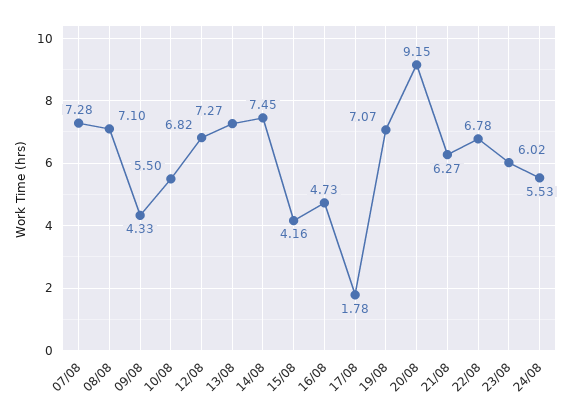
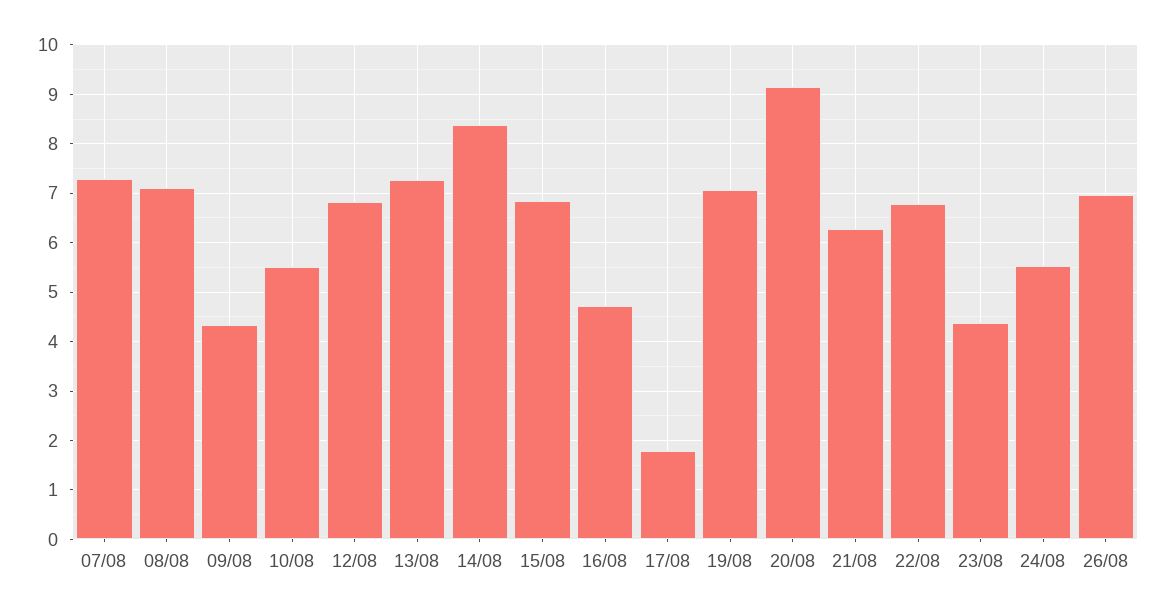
14/08: 7.45 -> 8.4
15/08: 4.16 -> 6.8
23/08: 6.02 -> 4.4
26/08: none -> 7

